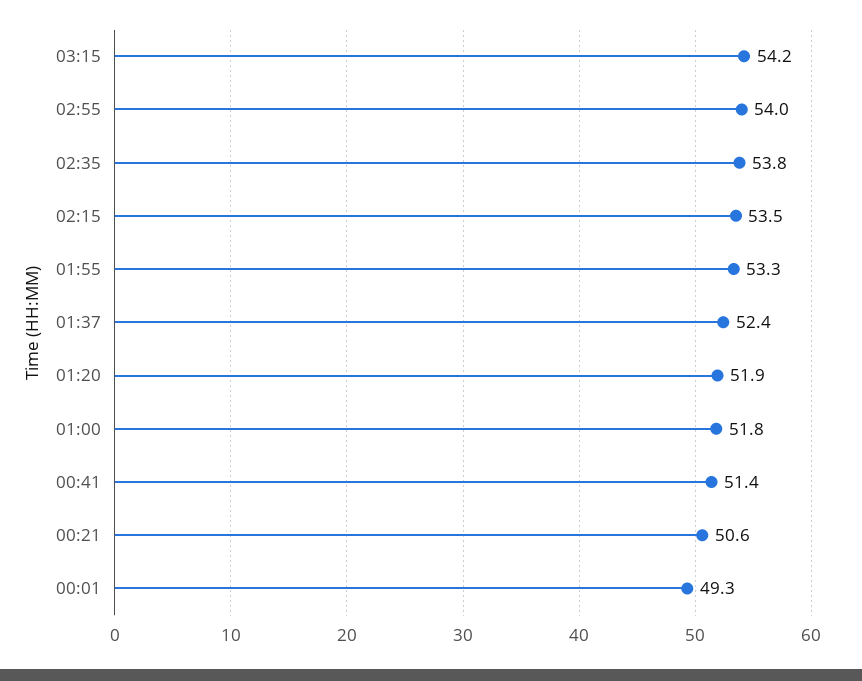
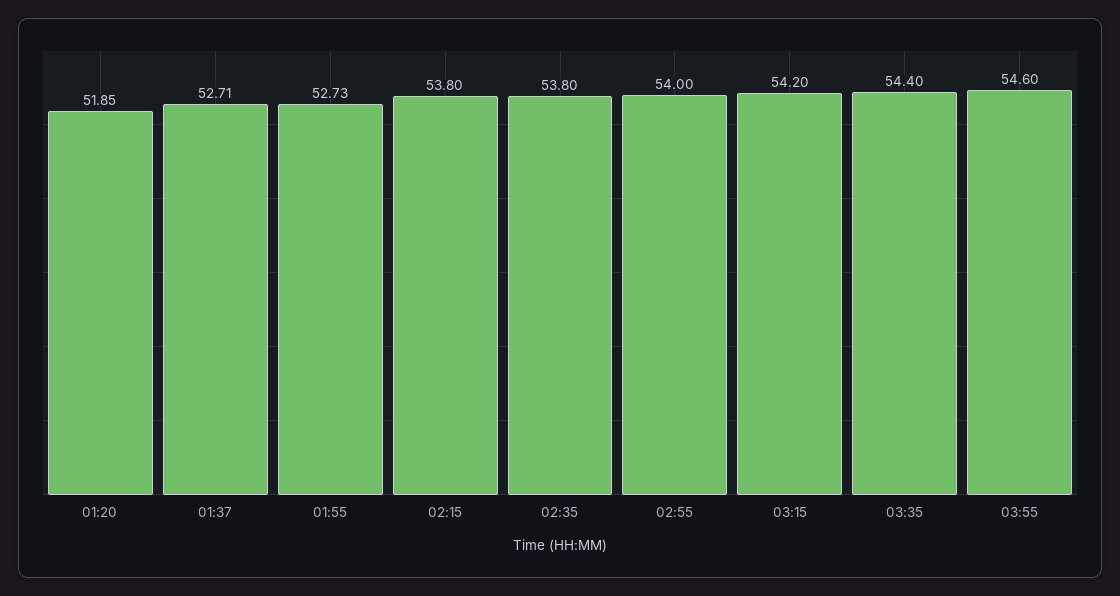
02:15: 53.5 -> 53.8
01:55: 53.3 -> 52.73
01:37: 52.4 -> 52.71
01:00: 51.8 -> none
00:41: 51.4 -> none
00:21: 50.6 -> none
00:01: 49.3 -> none
03:35: none -> 54.4
03:55: none -> 54.6

